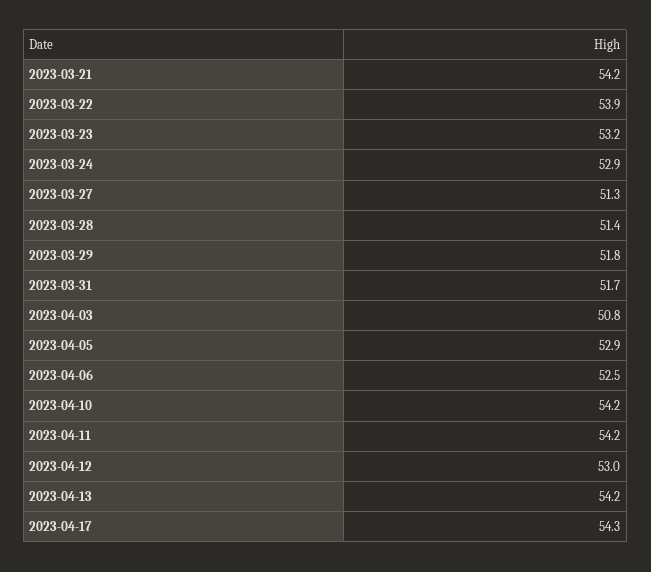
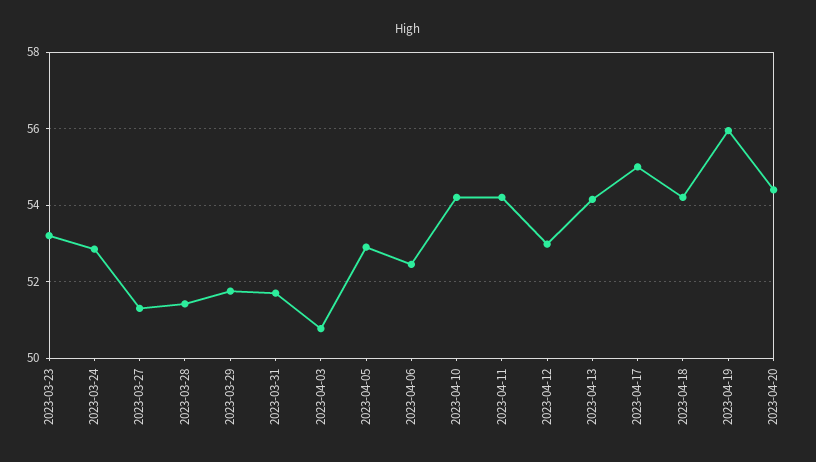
2023-03-21: 54.2 -> none
2023-03-22: 53.9 -> none
2023-04-17: 54.3 -> 55
2023-04-18: none -> 54.2
2023-04-19: none -> 56
2023-04-20: none -> 54.4

